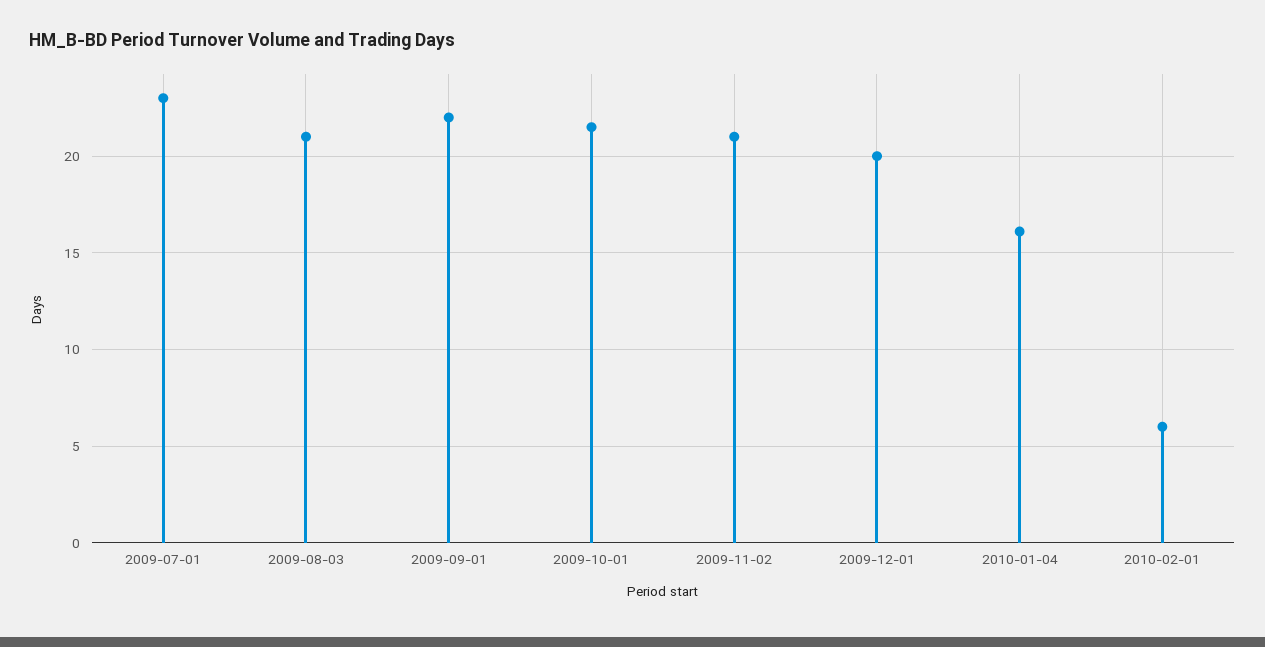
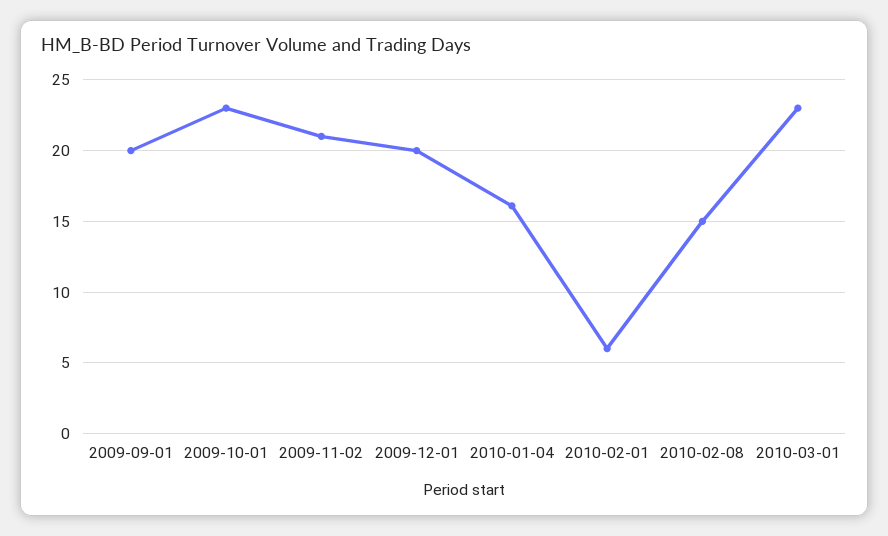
2009-07-01: 23 -> none
2009-08-03: 21 -> none
2009-09-01: 22 -> 20
2009-10-01: 21.5 -> 23
2010-02-08: none -> 15
2010-03-01: none -> 23

